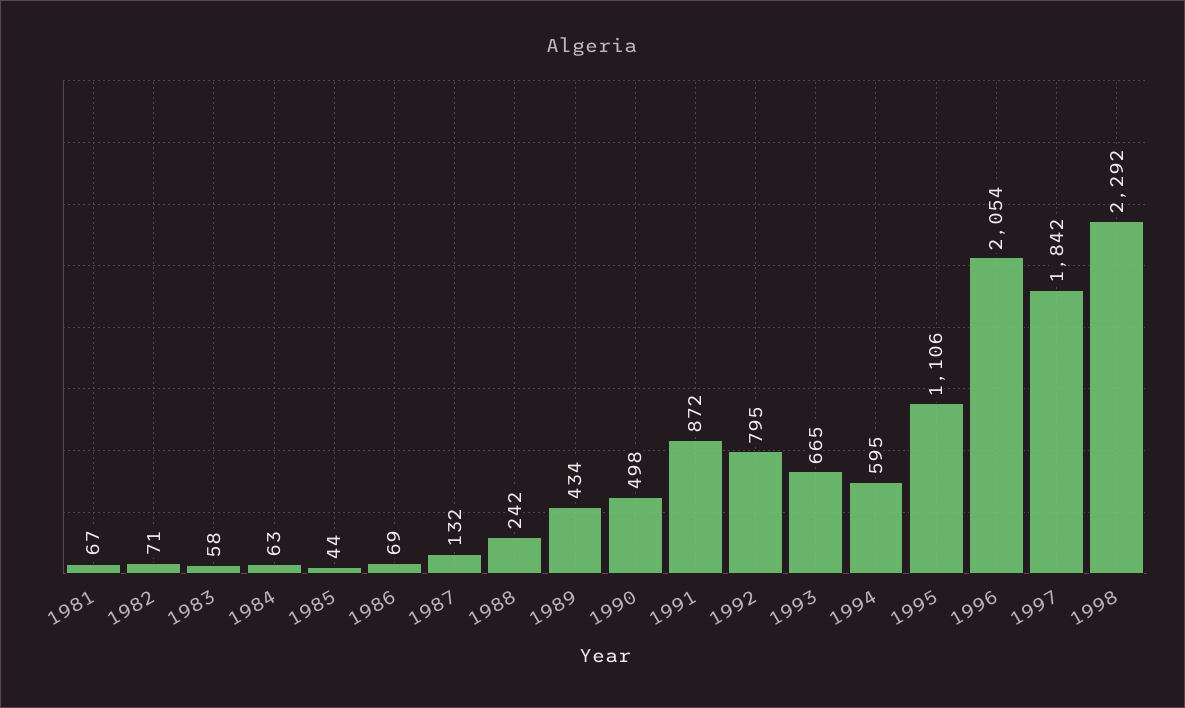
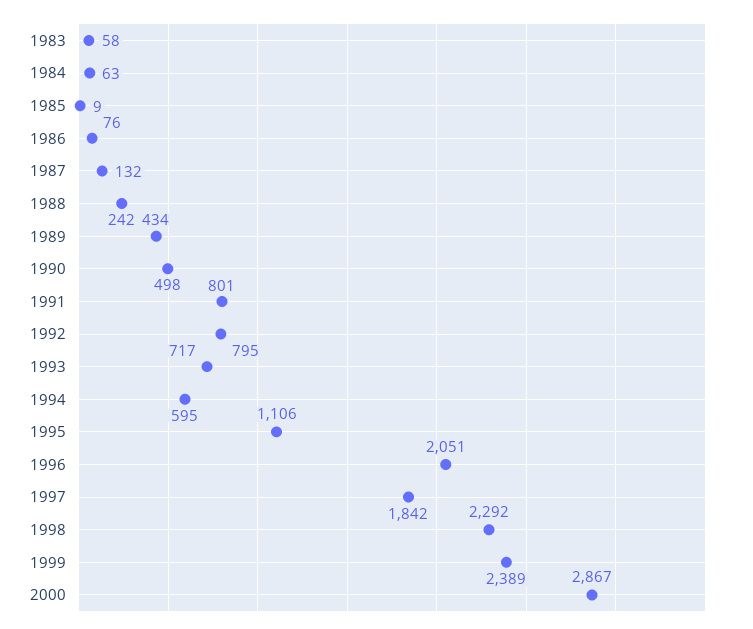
1981: 67 -> none
1982: 71 -> none
1985: 44 -> 9
1986: 69 -> 76
1991: 872 -> 801
1993: 665 -> 717
1996: 2054 -> 2051
1999: none -> 2389
2000: none -> 2867

